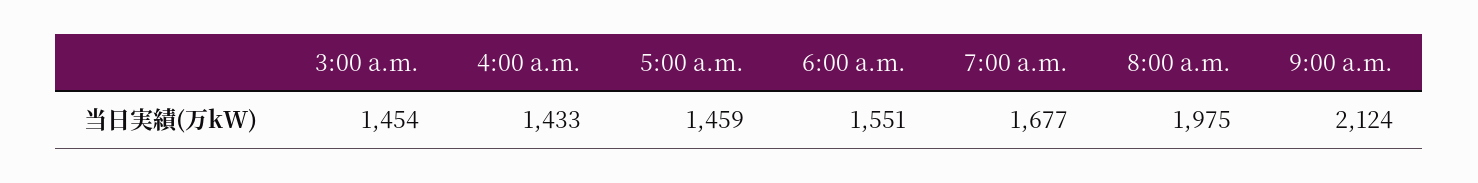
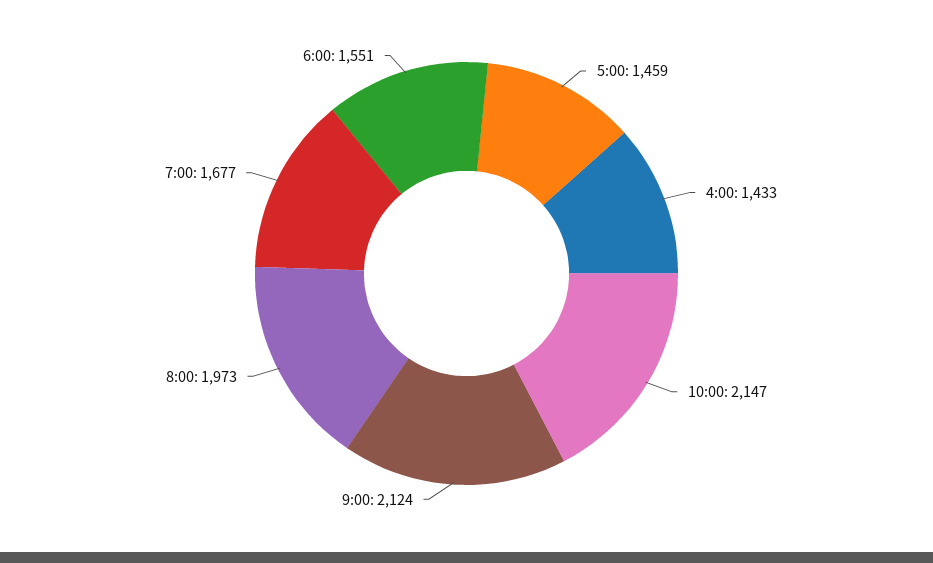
3:00 a.m.: 1454 -> none
8:00 a.m.: 1975 -> 1973
10:00: none -> 2147

